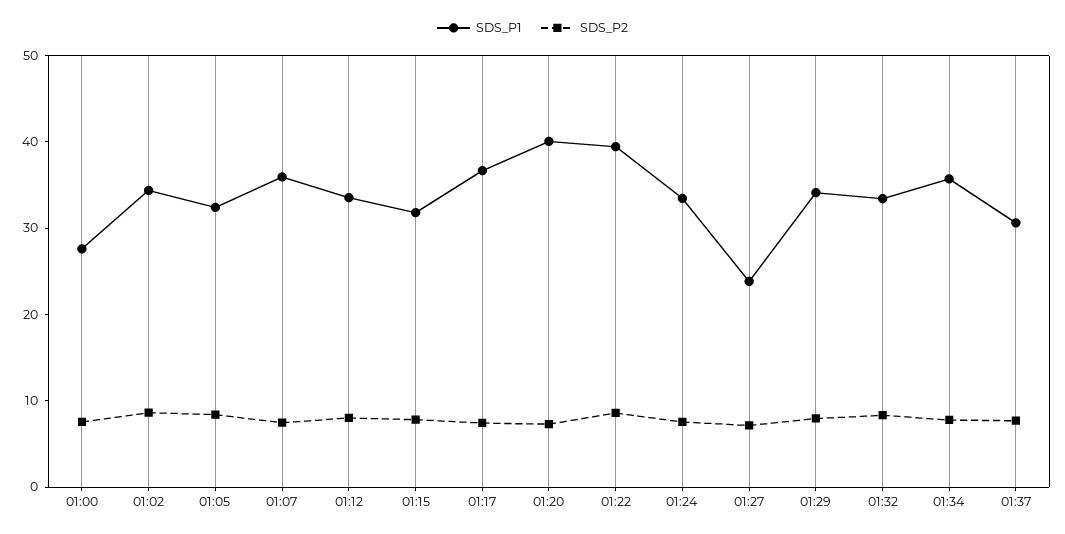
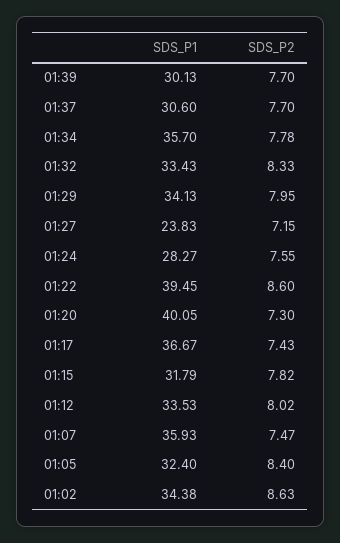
SDS_P1, 01:00: 28 -> none
SDS_P2, 01:00: 8 -> none
SDS_P1, 01:24: 34 -> 28.27
SDS_P1, 01:39: none -> 30.13
SDS_P2, 01:39: none -> 7.7

